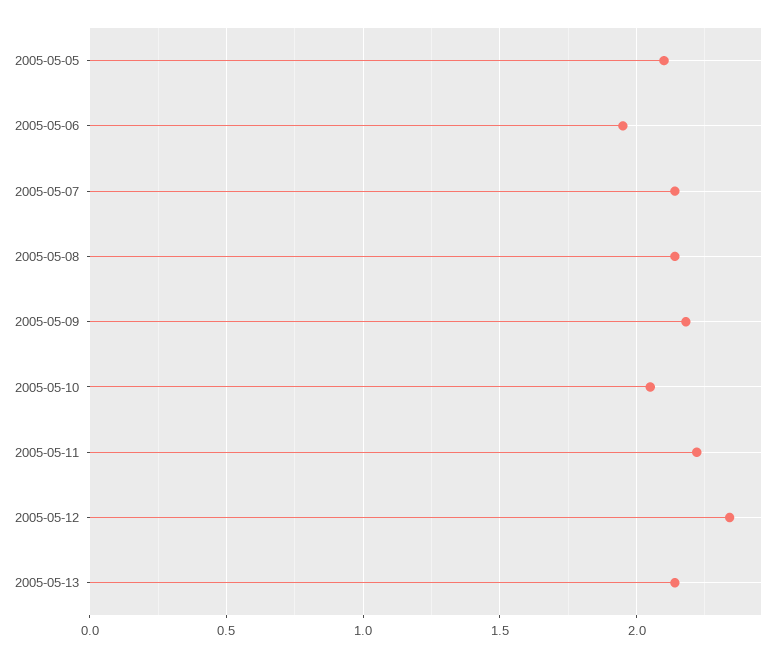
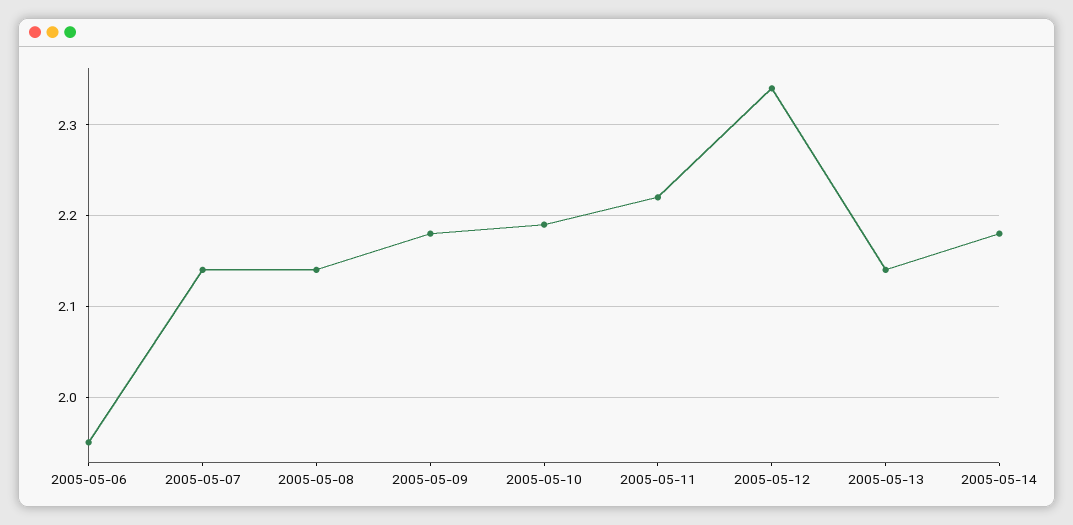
2005-05-05: 2.1 -> none
2005-05-10: 2.05 -> 2.19
2005-05-14: none -> 2.18

